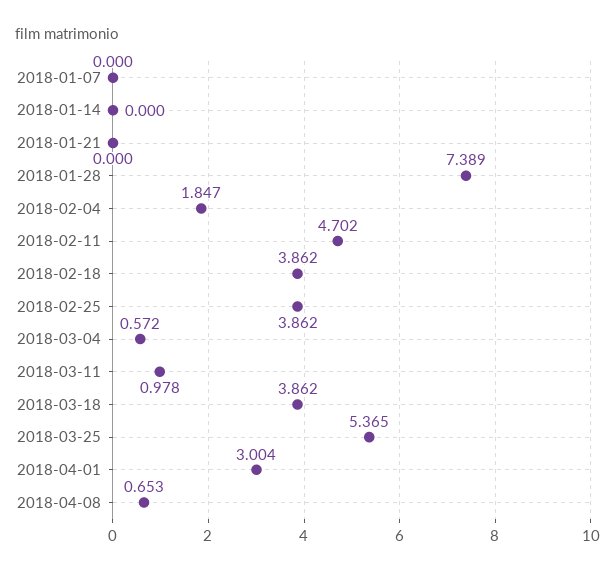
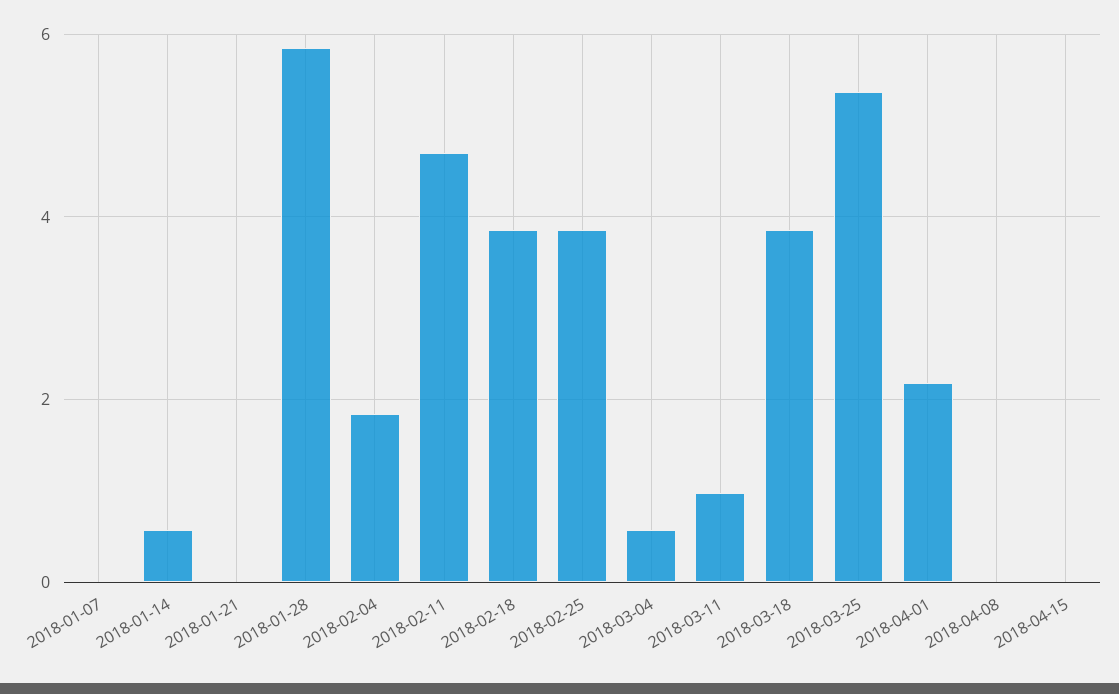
2018-01-14: 0 -> 0.6
2018-01-28: 7.389 -> 5.8
2018-04-01: 3.004 -> 2.2
2018-04-08: 0.653 -> 0
2018-04-15: none -> 0

